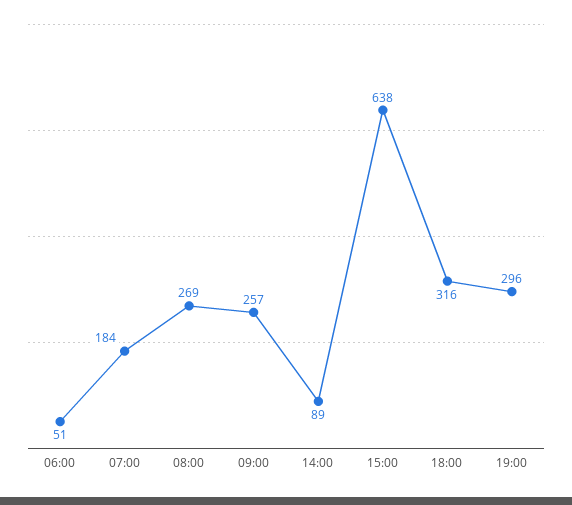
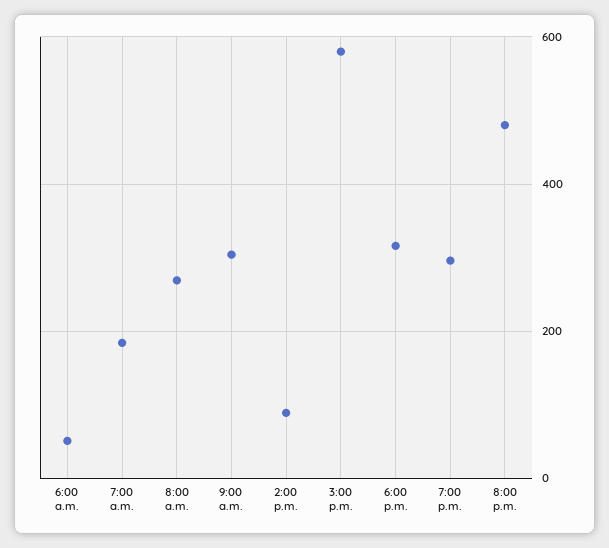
09:00: 257 -> 300
15:00: 638 -> 580
8:00 p.m.: none -> 480

